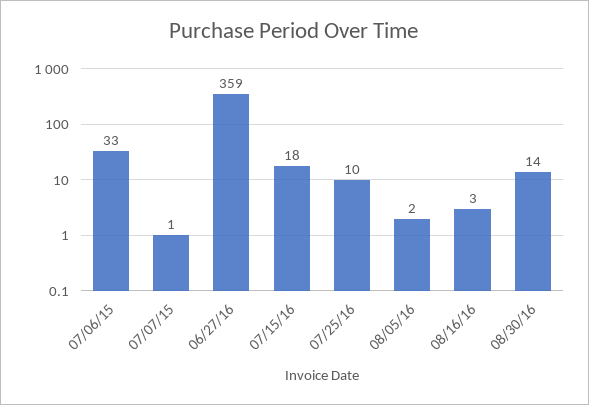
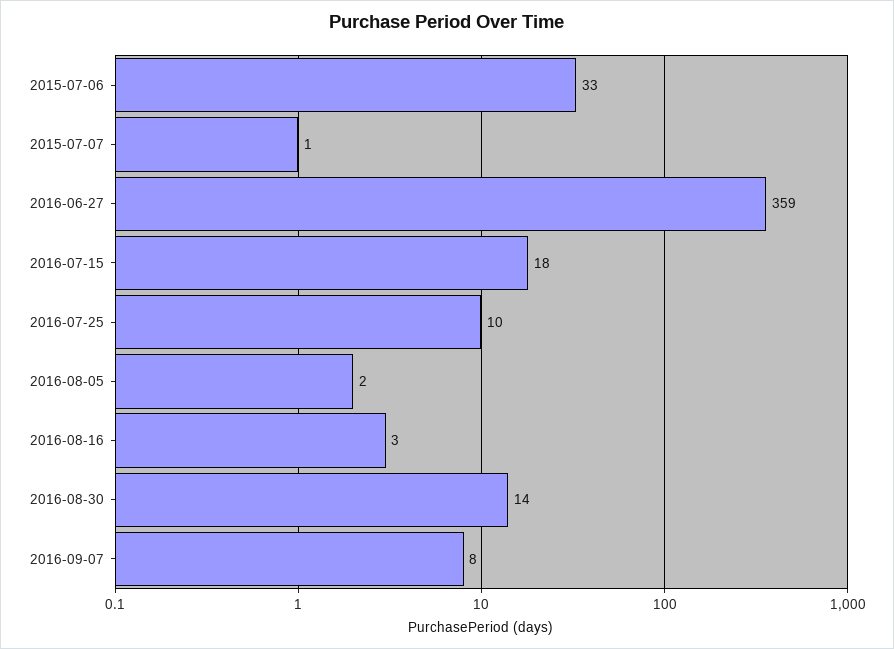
2016-09-07: none -> 8

